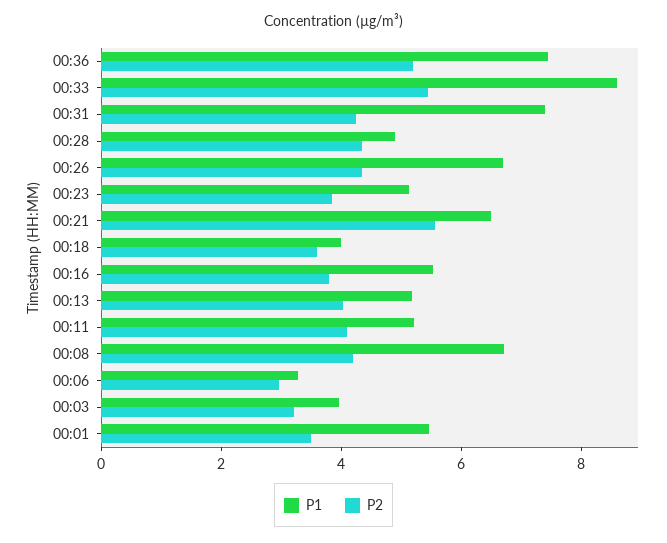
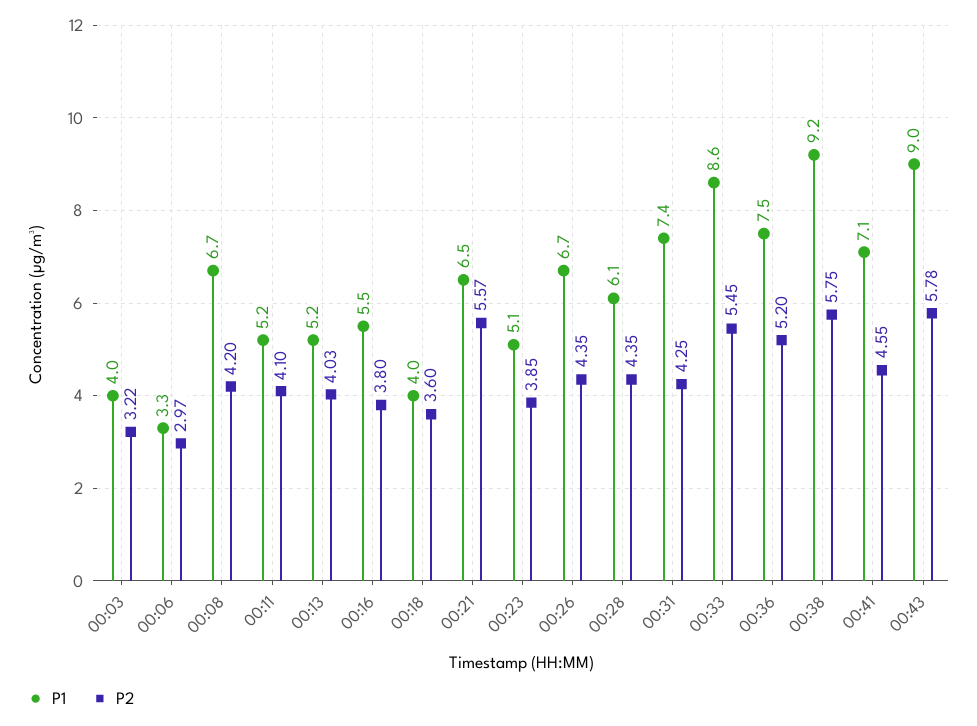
P1, 00:28: 5 -> 6.1
P1, 00:01: 5.5 -> none
P2, 00:01: 3.5 -> none
P1, 00:38: none -> 9.2
P2, 00:38: none -> 5.75
P1, 00:41: none -> 7.1
P2, 00:41: none -> 4.55
P1, 00:43: none -> 9
P2, 00:43: none -> 5.78

